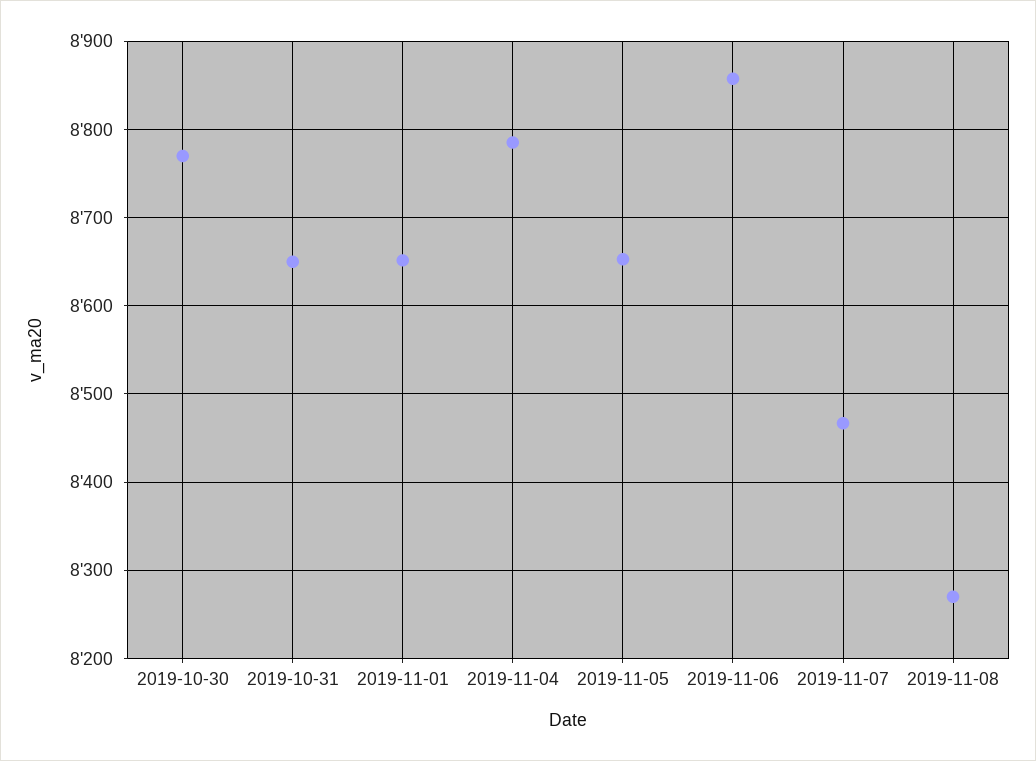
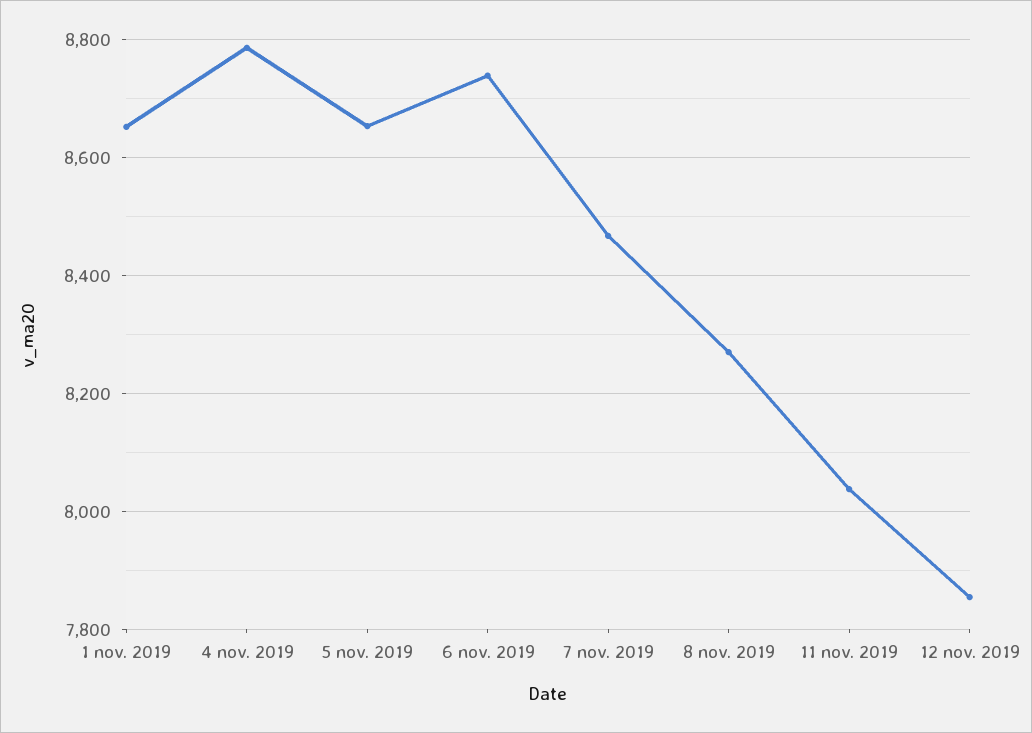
2019-10-30: 8770 -> none
2019-10-31: 8650 -> none
2019-11-06: 8860 -> 8740
11 nov. 2019: none -> 8040
12 nov. 2019: none -> 7860

